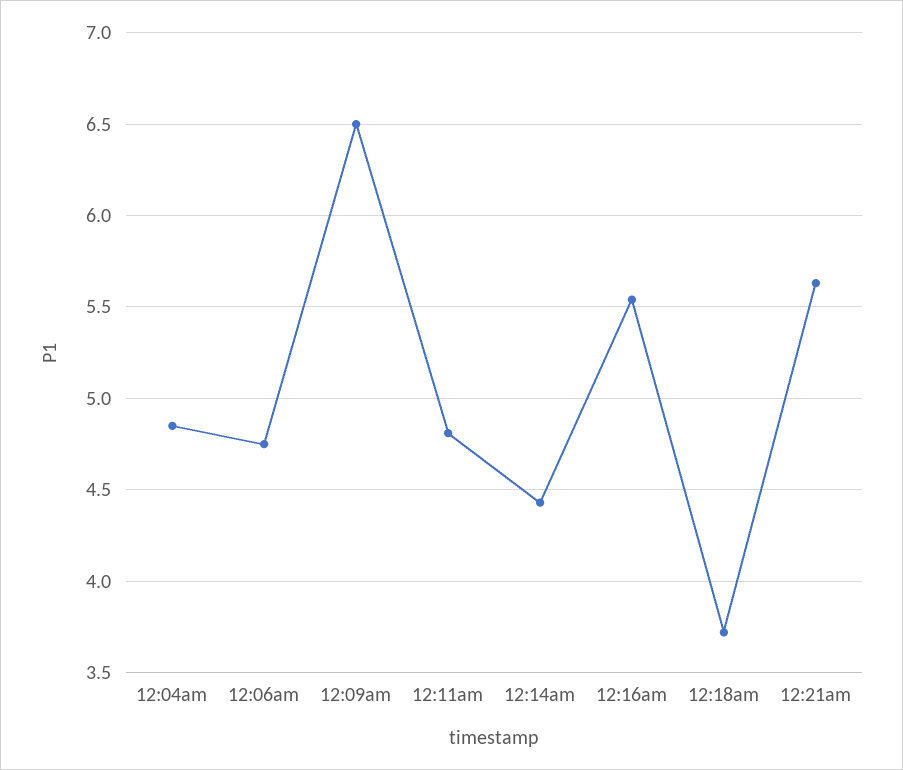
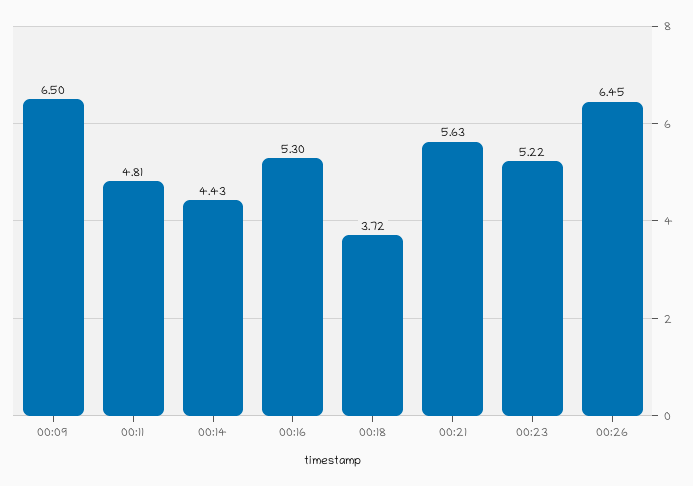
12:04am: 4.85 -> none
12:06am: 4.75 -> none
12:16am: 5.55 -> 5.3
00:23: none -> 5.22
00:26: none -> 6.45

